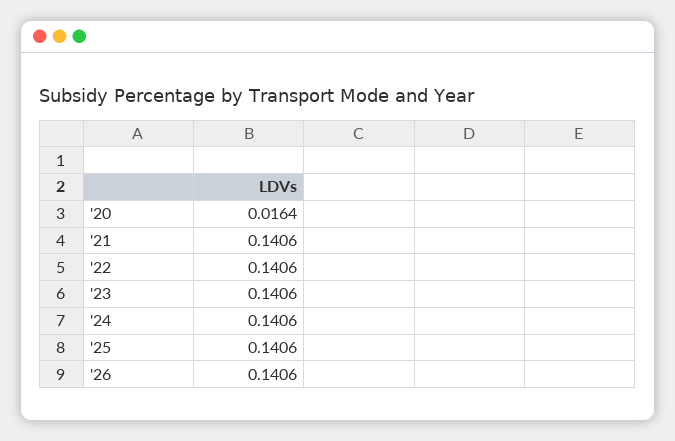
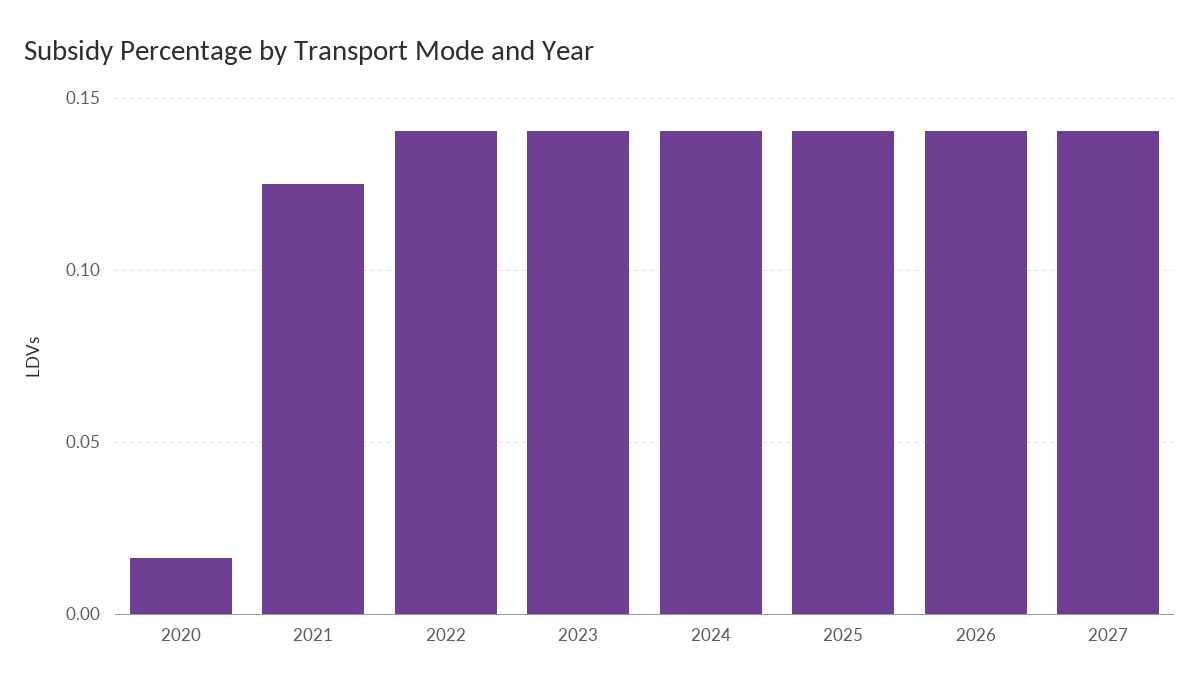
'21: 0.1406 -> 0.125
2027: none -> 0.14

